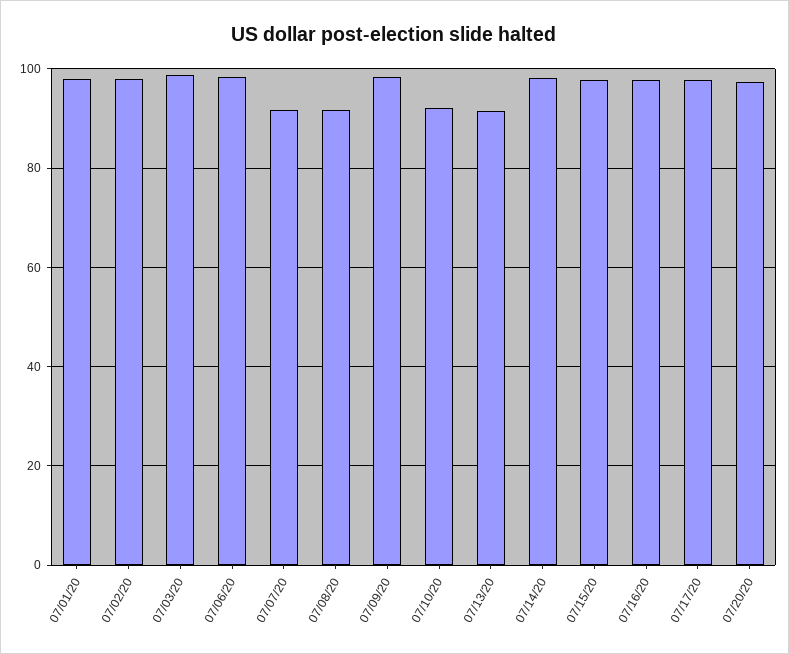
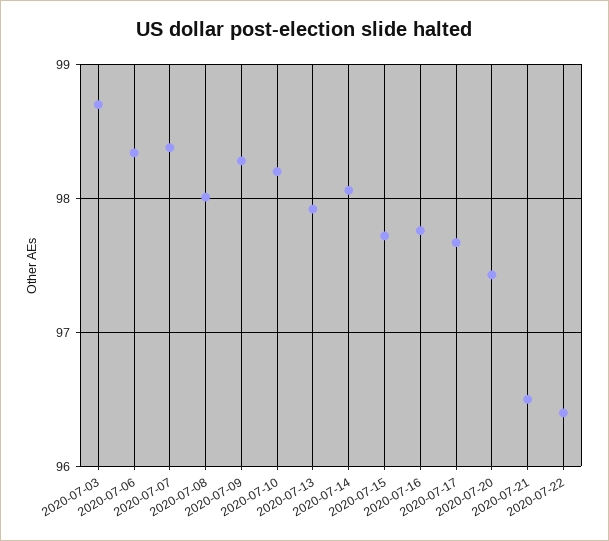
07/01/20: 98 -> none
07/02/20: 98 -> none
07/07/20: 92 -> 98.4
07/08/20: 92 -> 98
07/10/20: 92 -> 98.2
07/13/20: 92 -> 97.9
2020-07-21: none -> 96.5
2020-07-22: none -> 96.4

